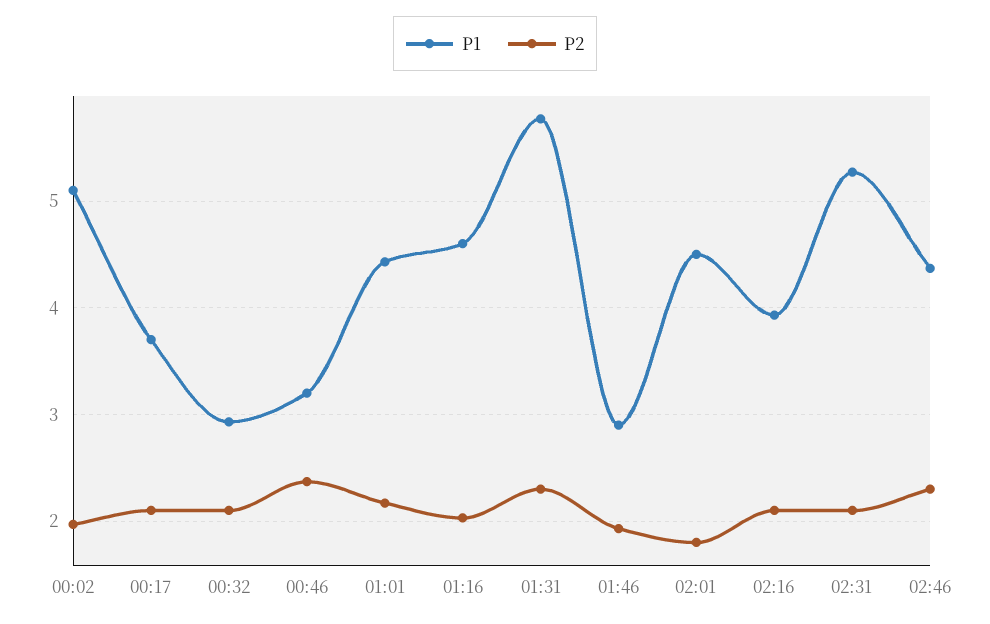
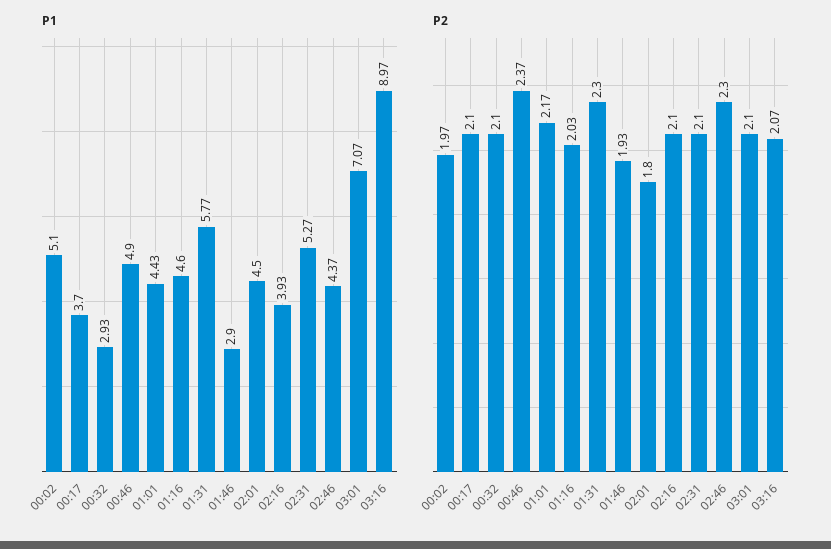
P1, 00:46: 3.2 -> 4.9
P1, 03:01: none -> 7.07
P1, 03:16: none -> 8.97
P2, 03:01: none -> 2.1
P2, 03:16: none -> 2.07

